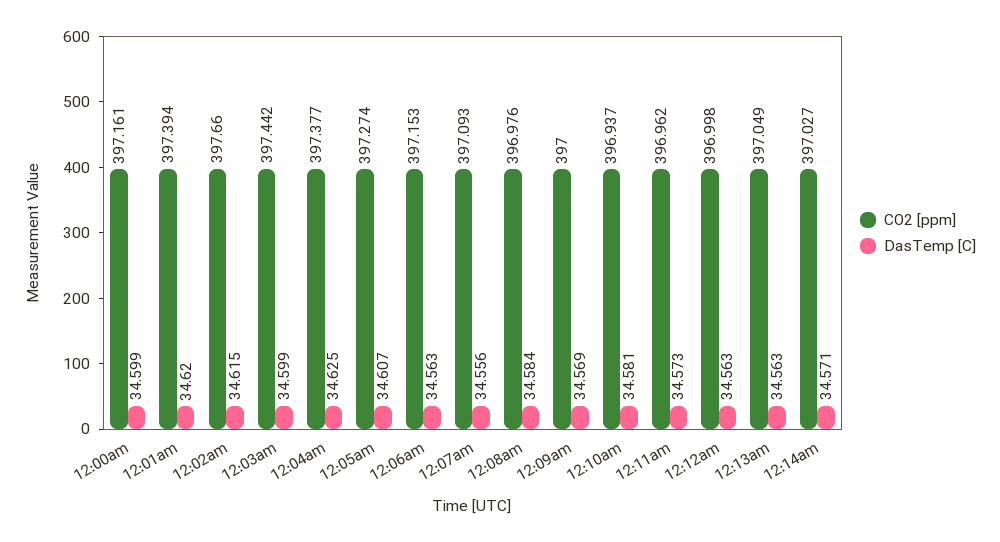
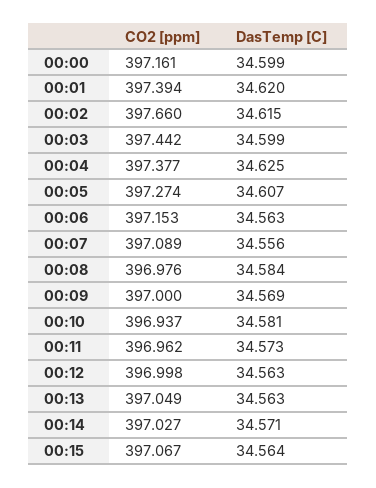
CO2 [ppm], 12:07am: 397.093 -> 397.089
CO2 [ppm], 00:15: none -> 397.067
DasTemp [C], 00:15: none -> 34.564

